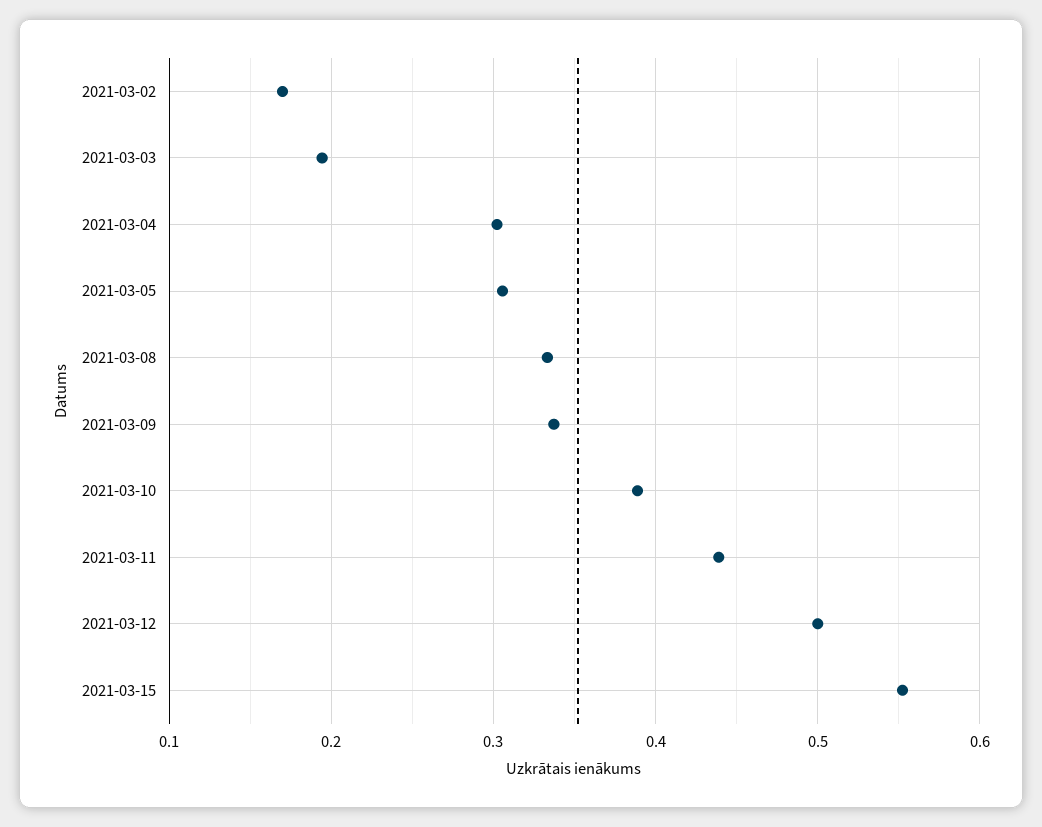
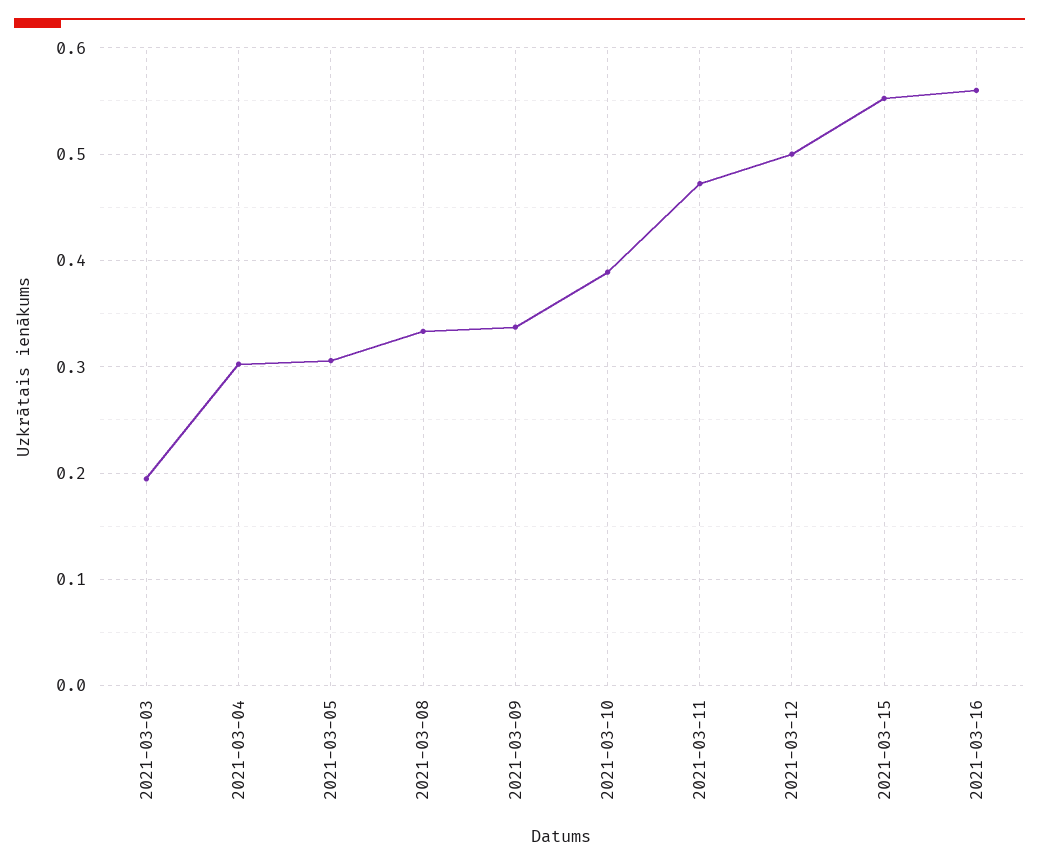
2021-03-02: 0.17 -> none
2021-03-11: 0.44 -> 0.47
2021-03-16: none -> 0.56

